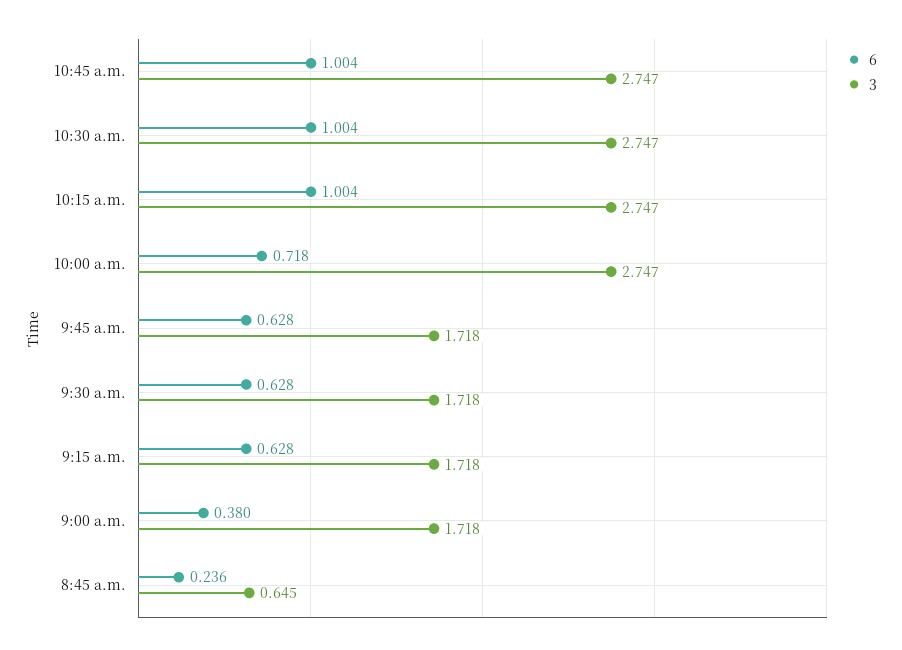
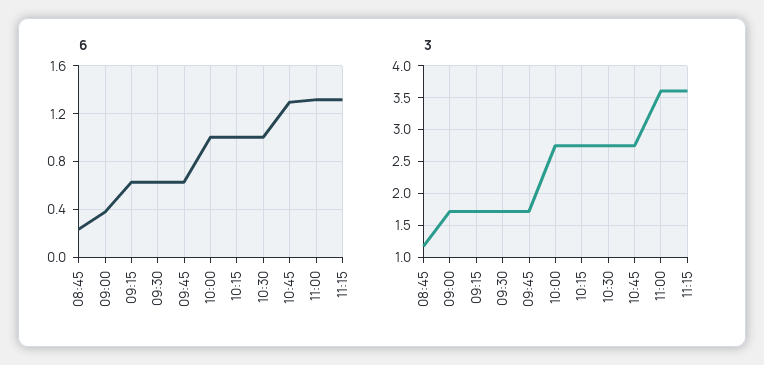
6, 10:45 a.m.: 1.004 -> 1.3
6, 10:00 a.m.: 0.718 -> 1
3, 8:45 a.m.: 0.645 -> 1.2
6, 11:00: none -> 1.3
6, 11:15: none -> 1.3
3, 11:00: none -> 3.6
3, 11:15: none -> 3.6

